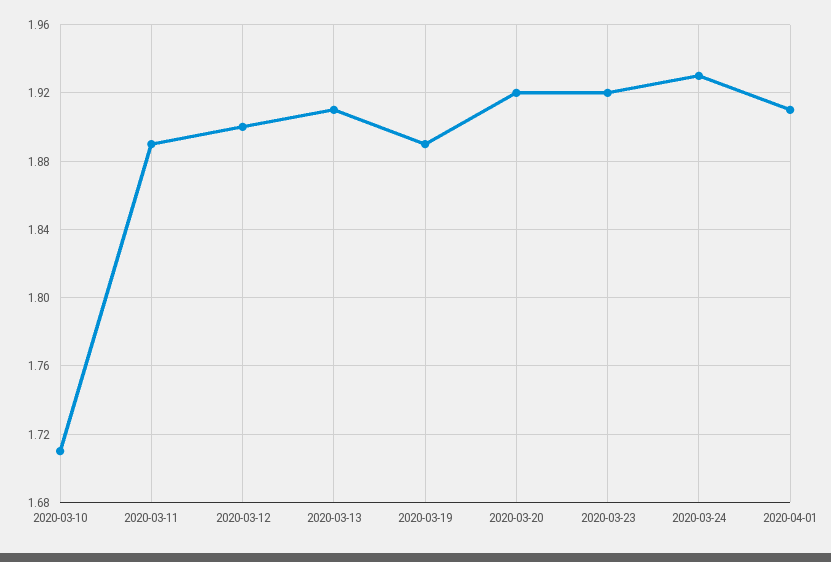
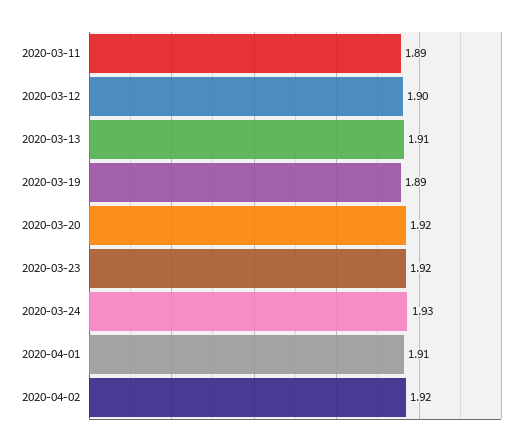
2020-03-10: 1.71 -> none
2020-04-02: none -> 1.92

